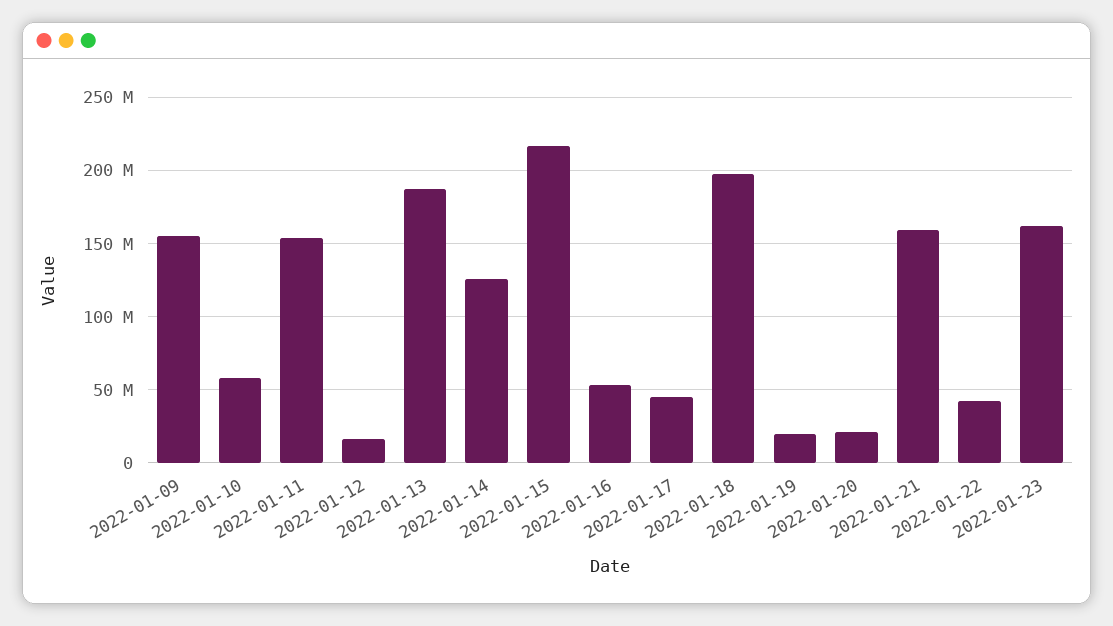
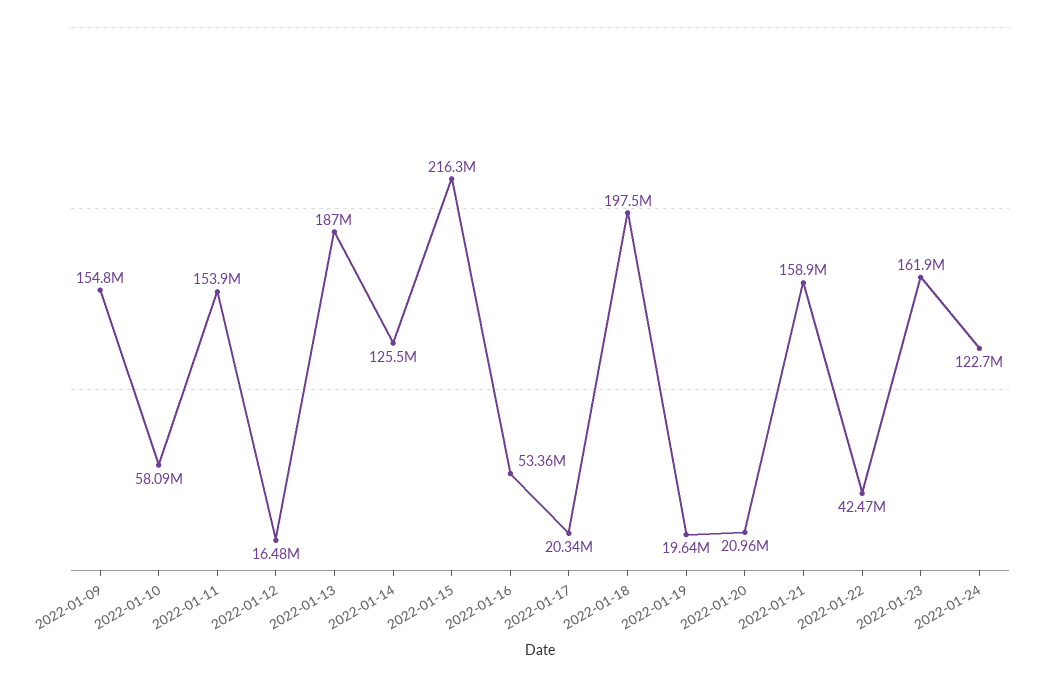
2022-01-17: 45000000 -> 20340000
2022-01-24: none -> 122700000

